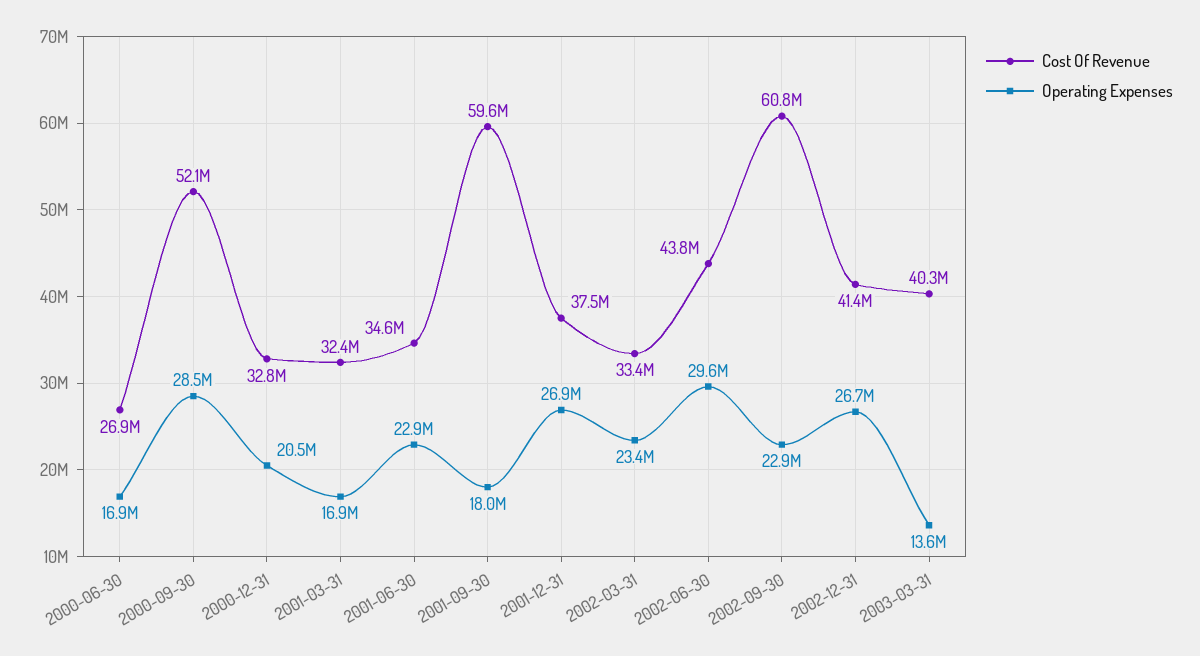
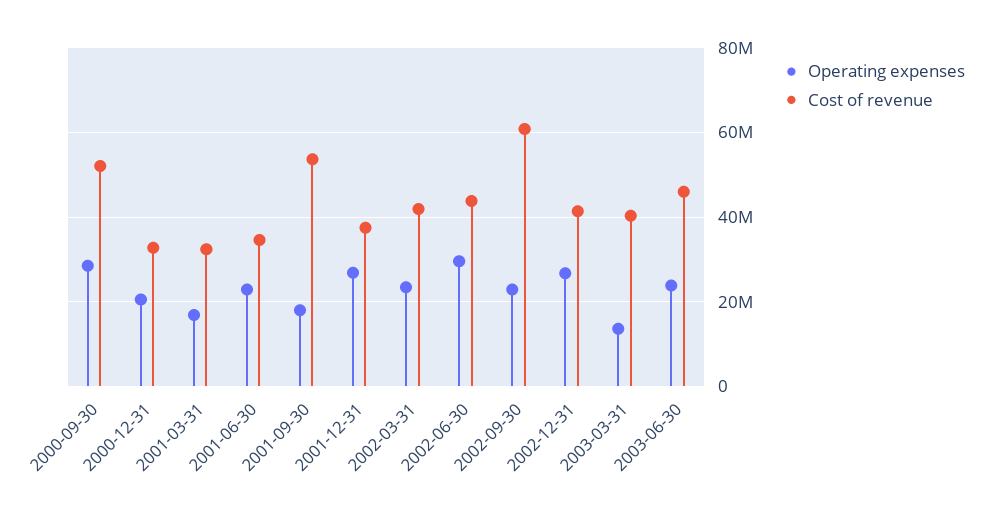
Cost Of Revenue, 2000-06-30: 26900000 -> none
Operating Expenses, 2000-06-30: 16900000 -> none
Cost Of Revenue, 2001-09-30: 59600000 -> 54000000
Cost Of Revenue, 2002-03-31: 33400000 -> 42000000
Operating Expenses, 2003-06-30: none -> 24000000
Cost Of Revenue, 2003-06-30: none -> 46000000

